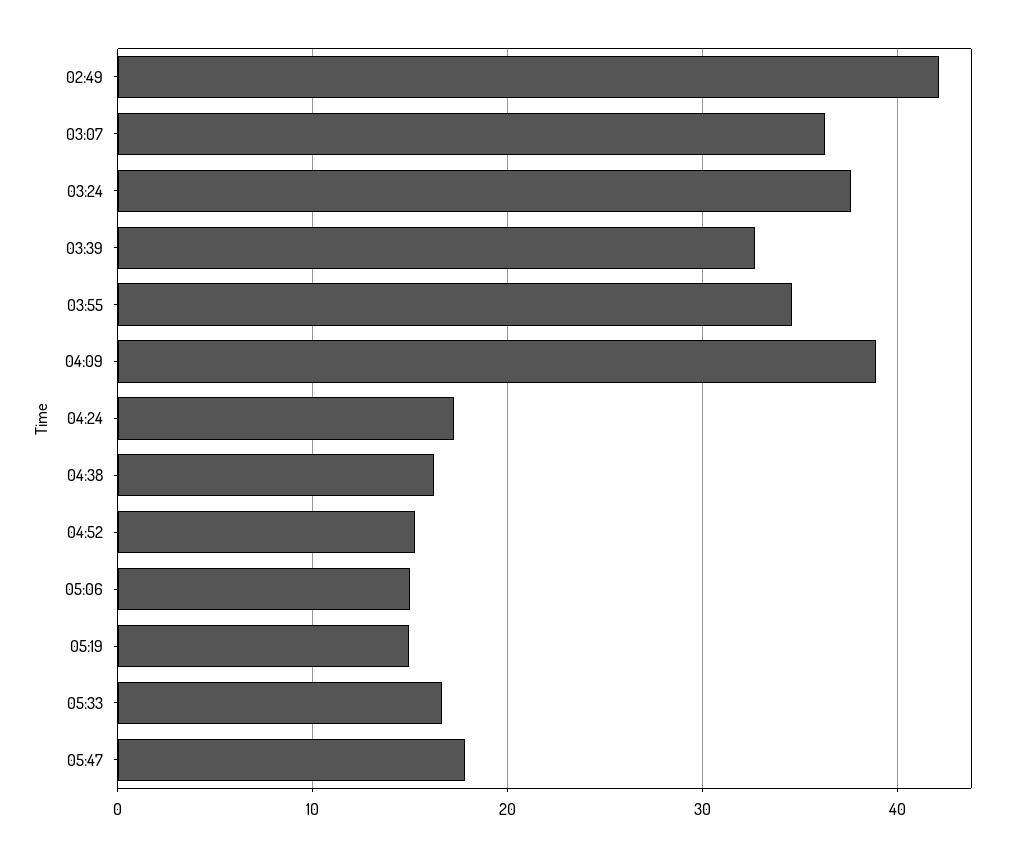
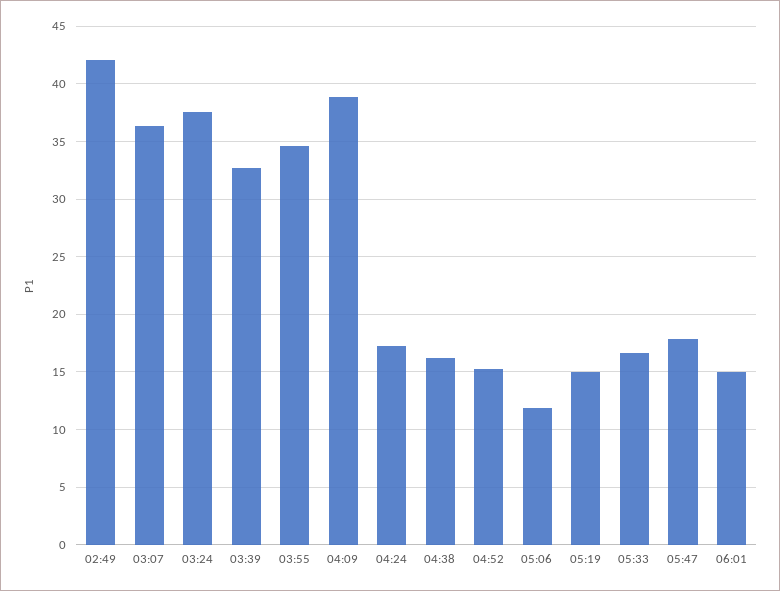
05:06: 15 -> 12
06:01: none -> 15

